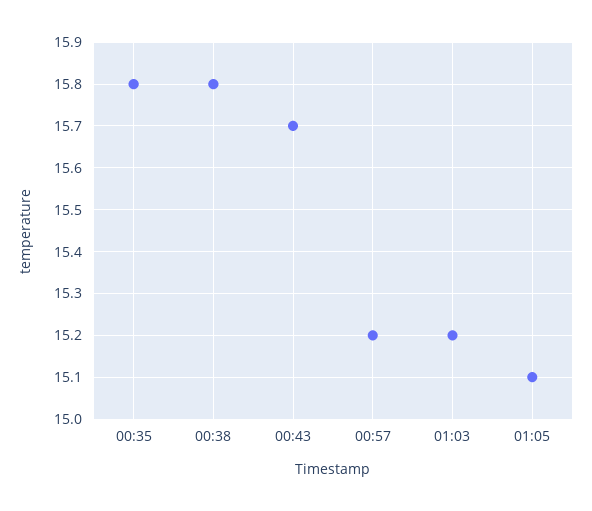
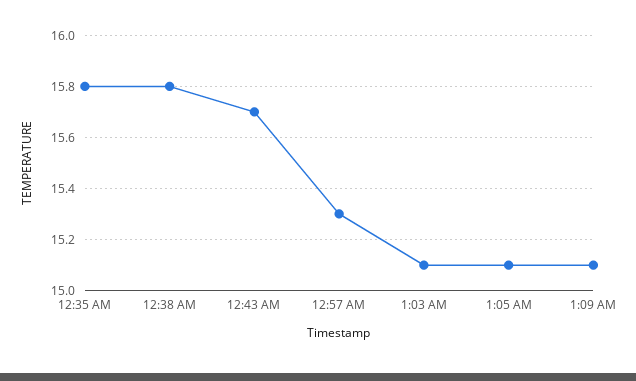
00:57: 15.2 -> 15.3
01:03: 15.2 -> 15.1
1:09 AM: none -> 15.1

